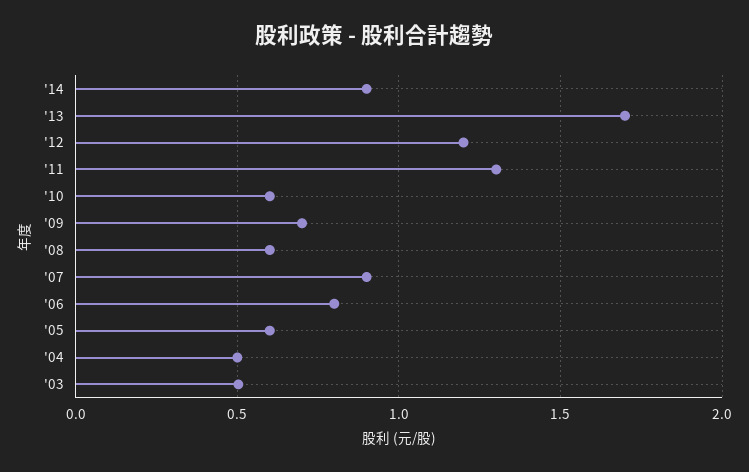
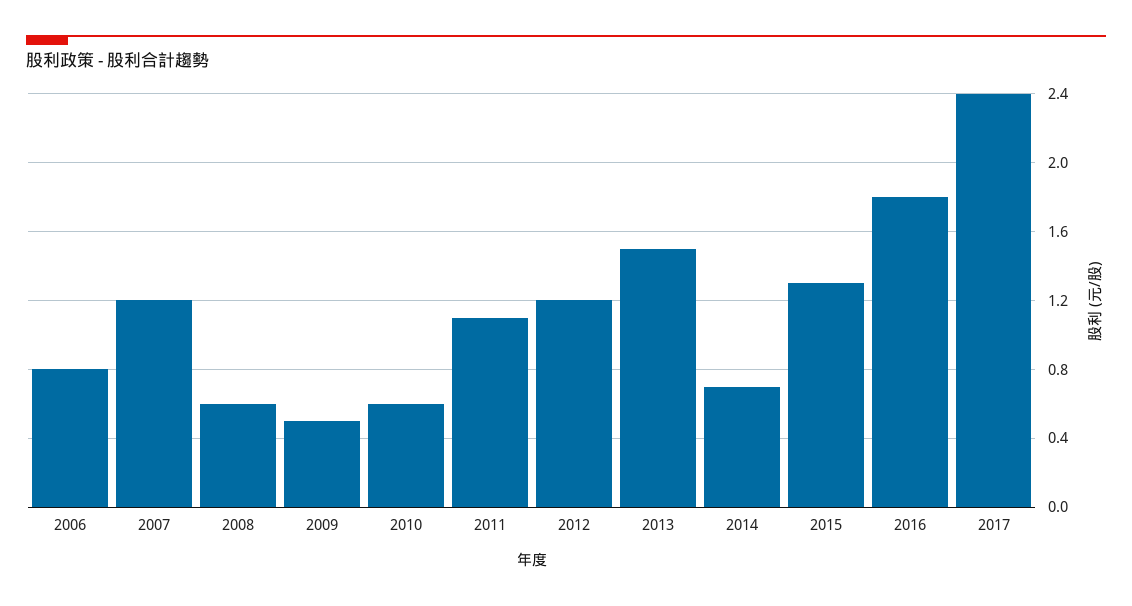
'14: 0.9 -> 0.7
'13: 1.7 -> 1.5
'11: 1.3 -> 1.1
'09: 0.7 -> 0.5
'07: 0.9 -> 1.2
'05: 0.6 -> none
'04: 0.5 -> none
'03: 0.5 -> none
2015: none -> 1.3
2016: none -> 1.8
2017: none -> 2.4

